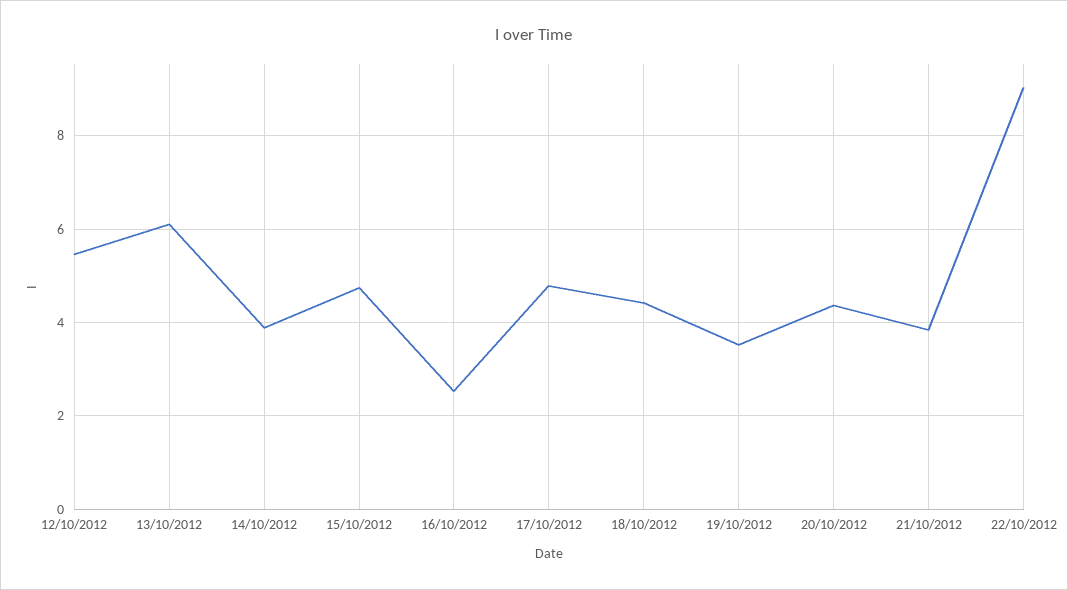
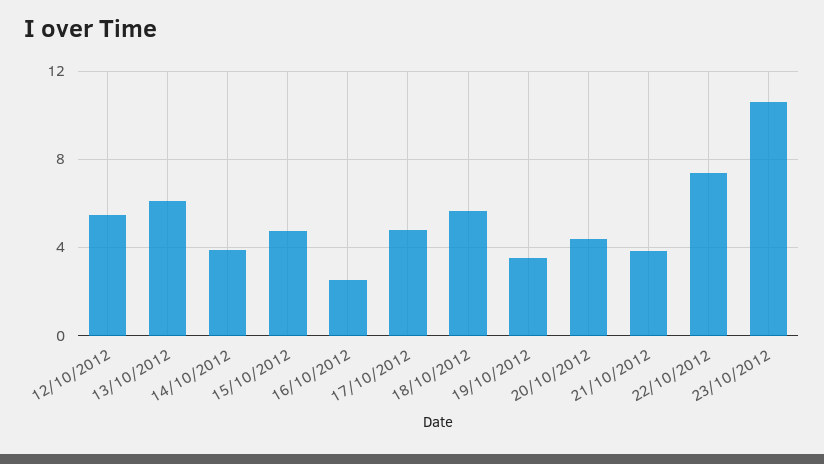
18/10/2012: 4.4 -> 5.5
22/10/2012: 9 -> 7.5
23/10/2012: none -> 10.5

